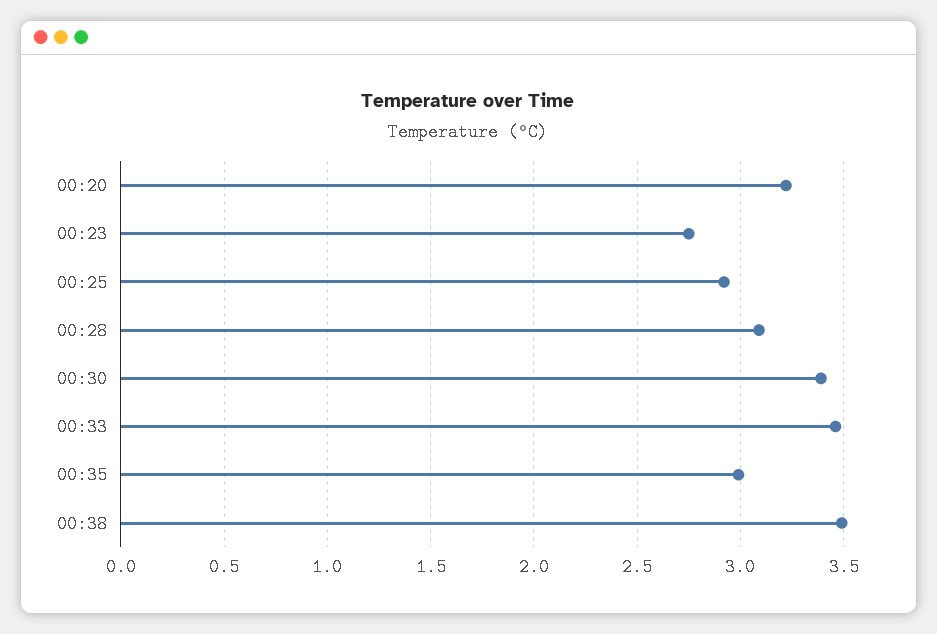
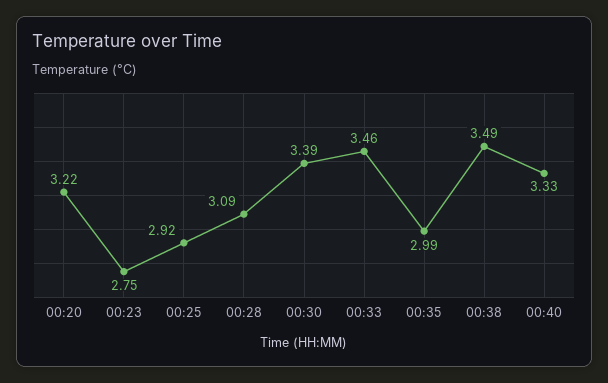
00:40: none -> 3.33

